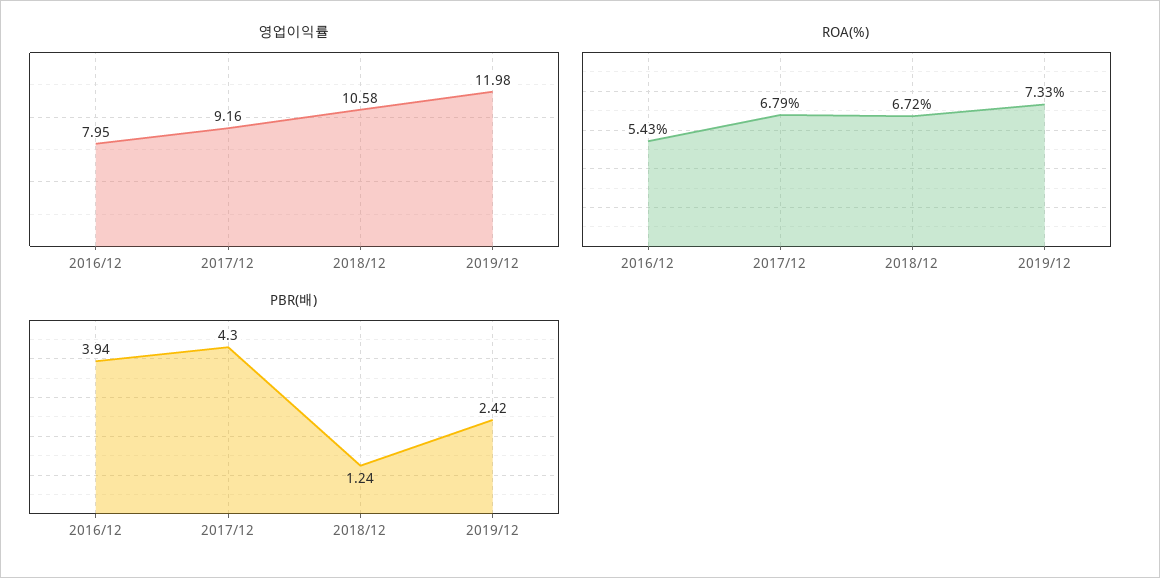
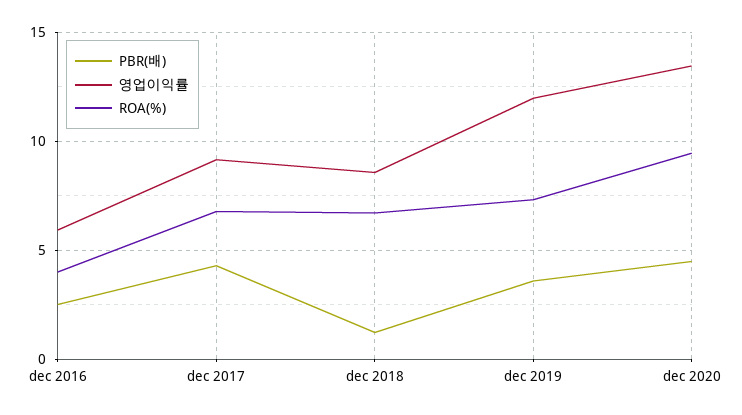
영업이익률, 2016/12: 7.95 -> 6
영업이익률, 2018/12: 10.58 -> 8.5
ROA(%), 2016/12: 5.43 -> 4
PBR(배), 2016/12: 3.94 -> 2.5
PBR(배), 2019/12: 2.42 -> 3.5
PBR(배), dec 2020: none -> 4.5
영업이익률, dec 2020: none -> 13.5
ROA(%), dec 2020: none -> 9.5

